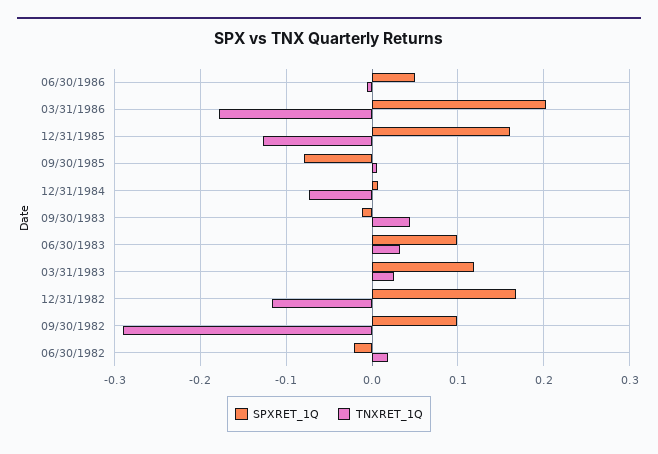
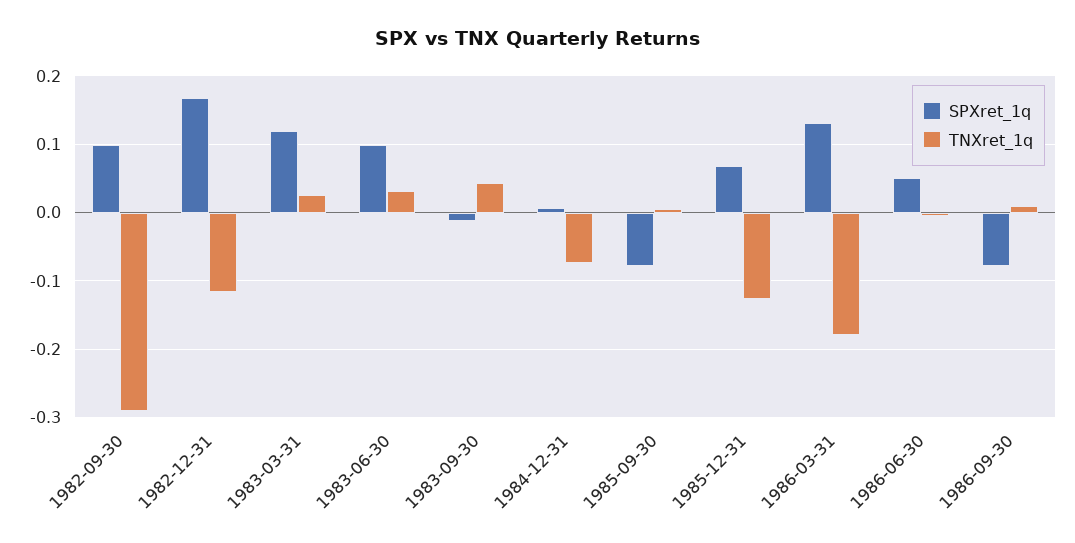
SPXRET_1Q, 03/31/1986: 0.2 -> 0.13
SPXRET_1Q, 12/31/1985: 0.16 -> 0.07
SPXRET_1Q, 06/30/1982: -0.02 -> none
TNXRET_1Q, 06/30/1982: 0.02 -> none
SPXRET_1Q, 1986-09-30: none -> -0.08
TNXRET_1Q, 1986-09-30: none -> 0.01

